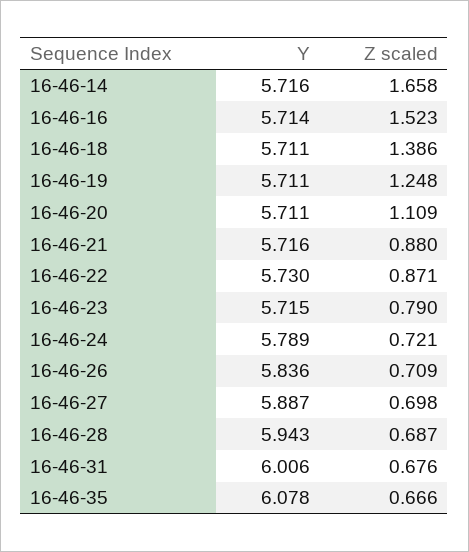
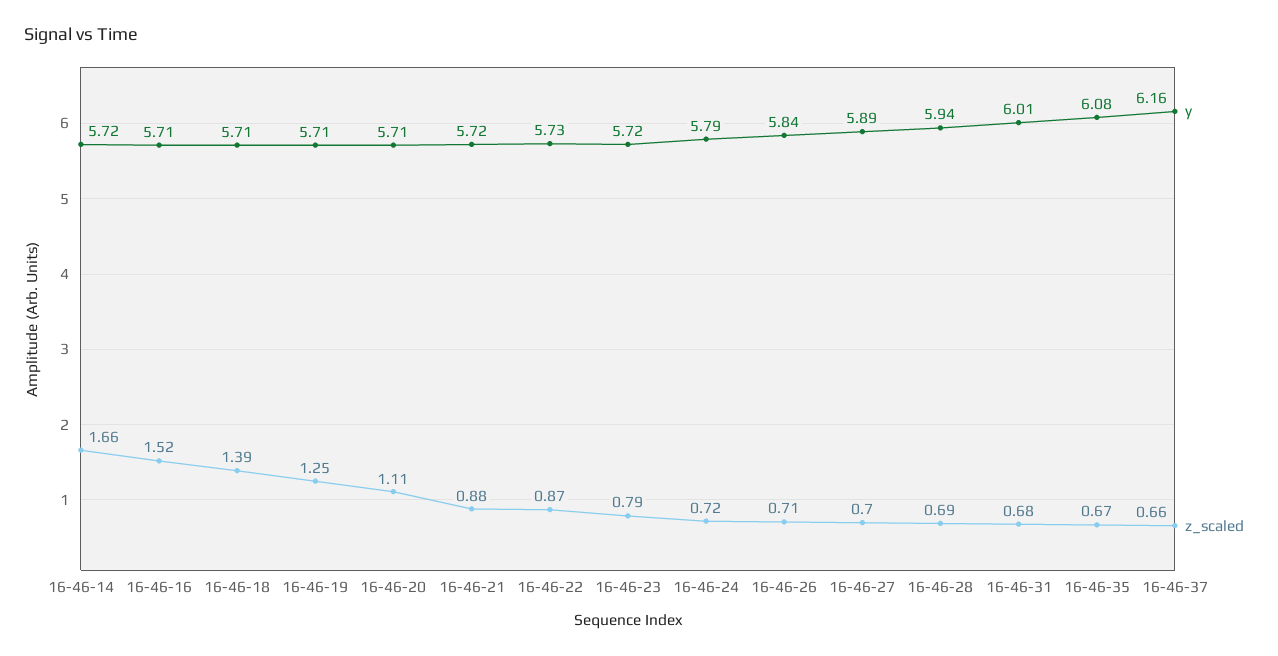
Y, 16-46-37: none -> 6.16
Z scaled, 16-46-37: none -> 0.66

